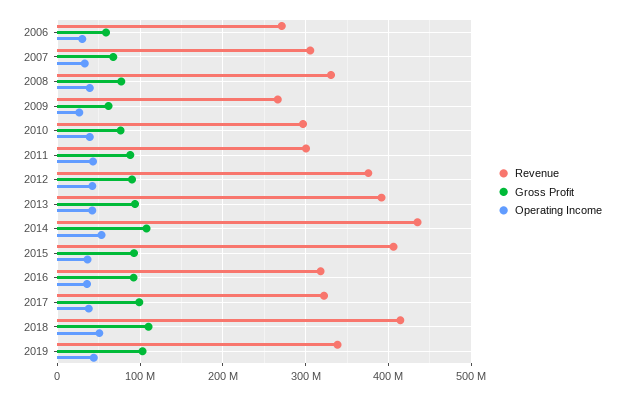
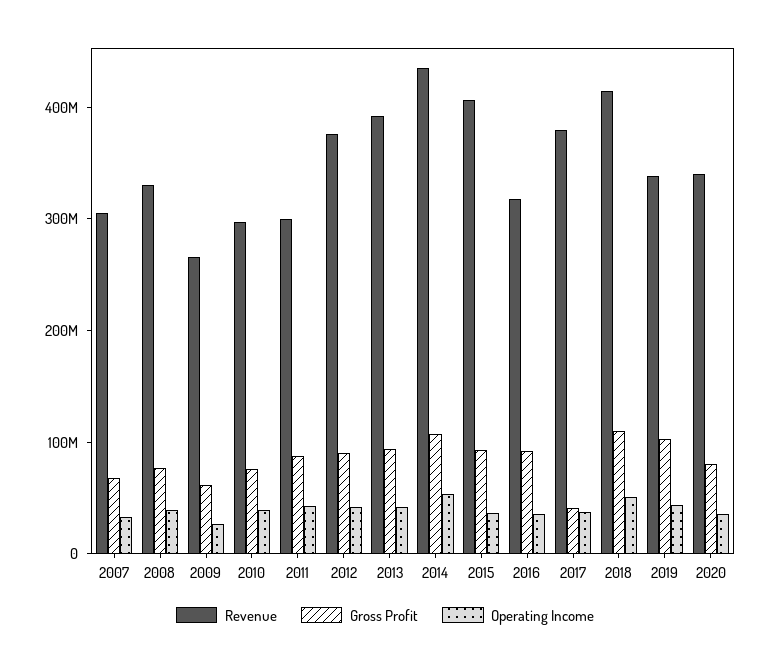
Revenue, 2006: 270000000 -> none
Gross Profit, 2006: 60000000 -> none
Operating Income, 2006: 30000000 -> none
Revenue, 2017: 320000000 -> 380000000
Gross Profit, 2017: 100000000 -> 40000000
Revenue, 2020: none -> 340000000
Gross Profit, 2020: none -> 80000000
Operating Income, 2020: none -> 40000000

